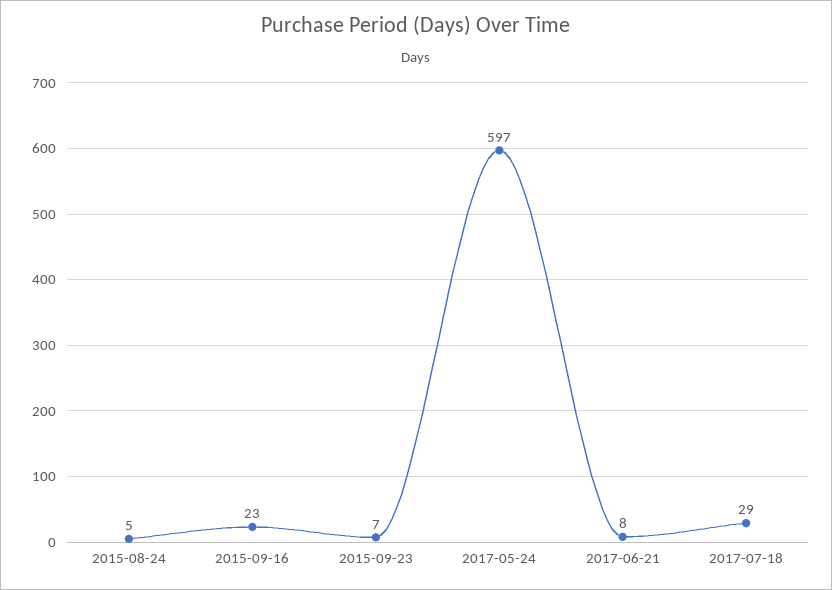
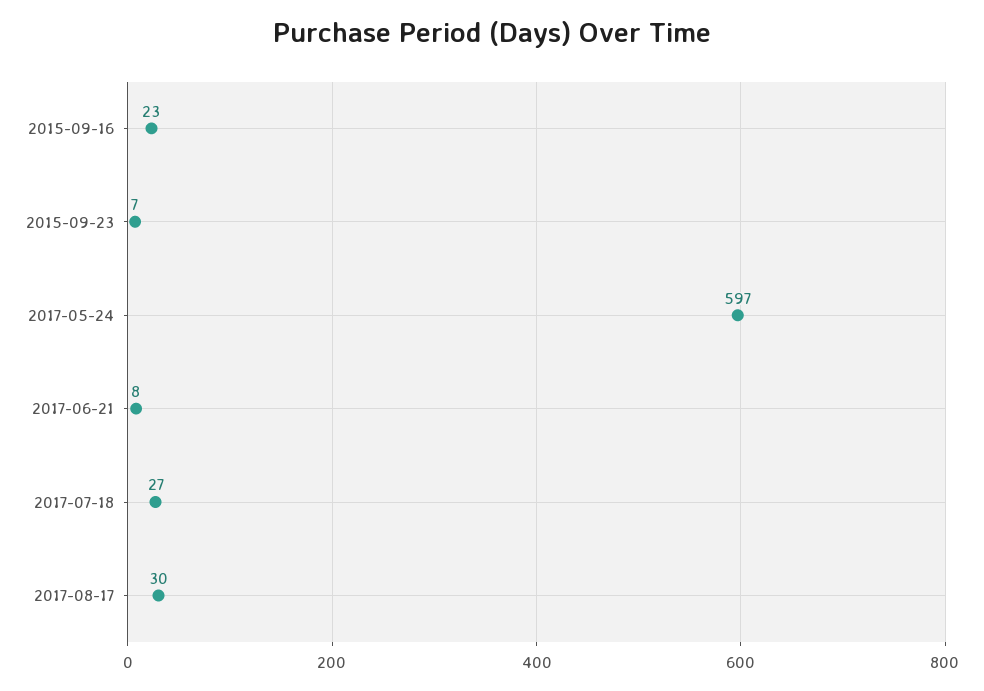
2015-08-24: 5 -> none
2017-07-18: 29 -> 27
2017-08-17: none -> 30

